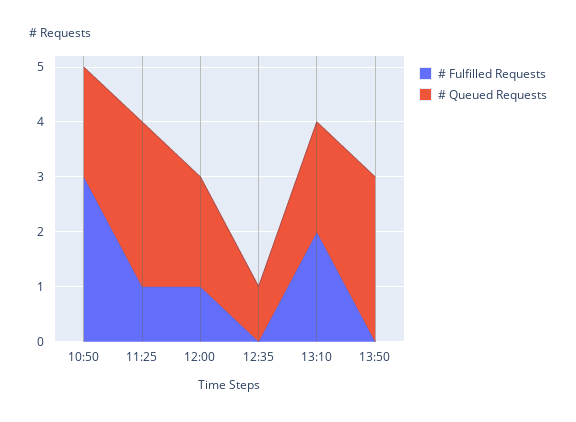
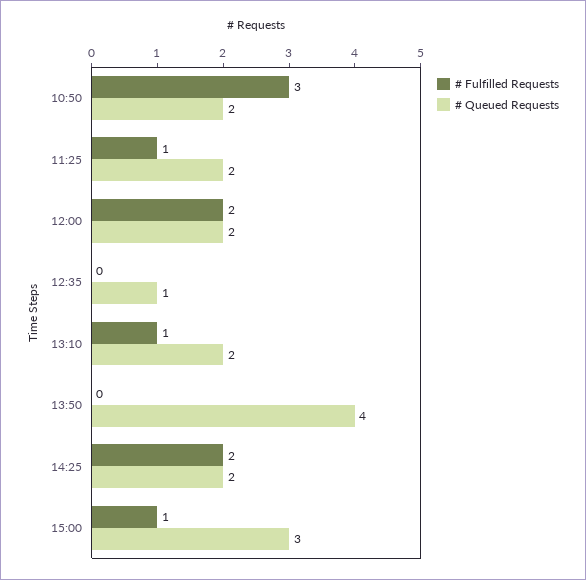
# Queued Requests, 11:25: 3 -> 2
# Fulfilled Requests, 12:00: 1 -> 2
# Fulfilled Requests, 13:10: 2 -> 1
# Queued Requests, 13:50: 3 -> 4
# Fulfilled Requests, 14:25: none -> 2
# Queued Requests, 14:25: none -> 2
# Fulfilled Requests, 15:00: none -> 1
# Queued Requests, 15:00: none -> 3

